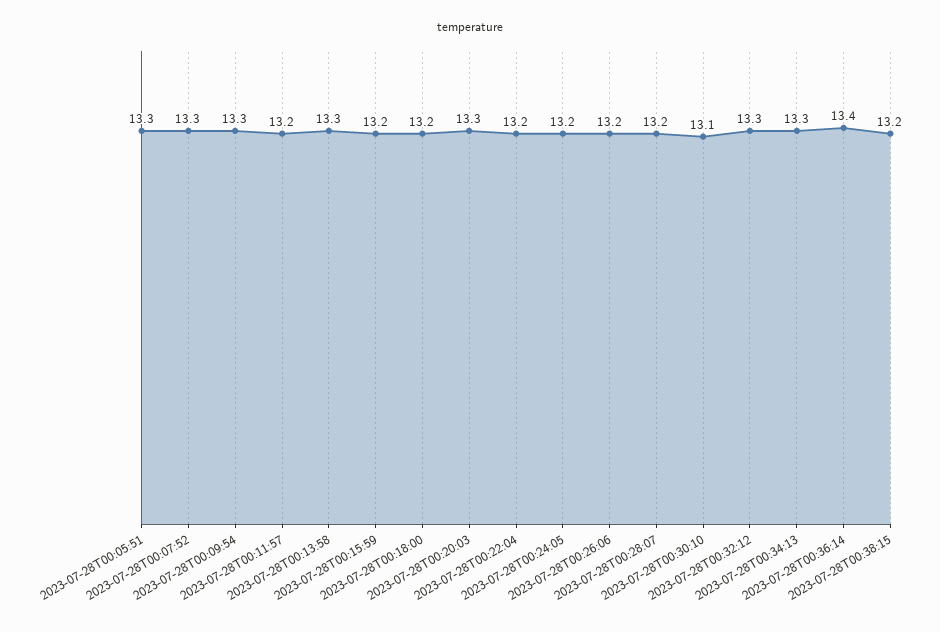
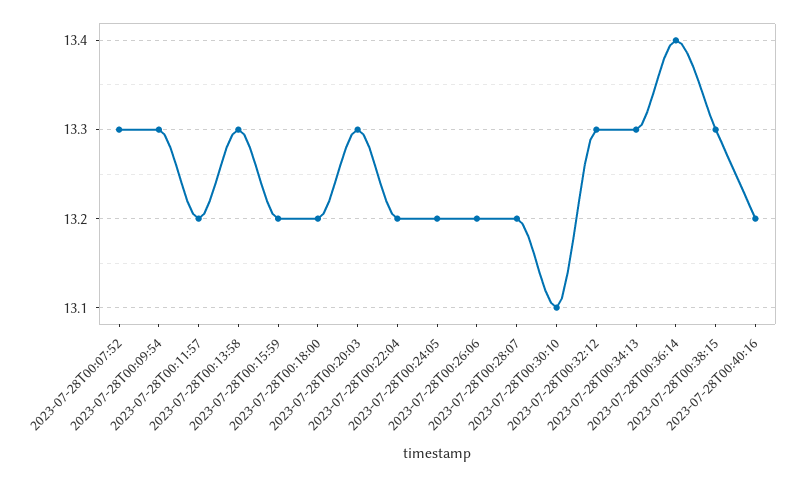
2023-07-28T00:05:51: 13.3 -> none
2023-07-28T00:38:15: 13.2 -> 13.3
2023-07-28T00:40:16: none -> 13.2

